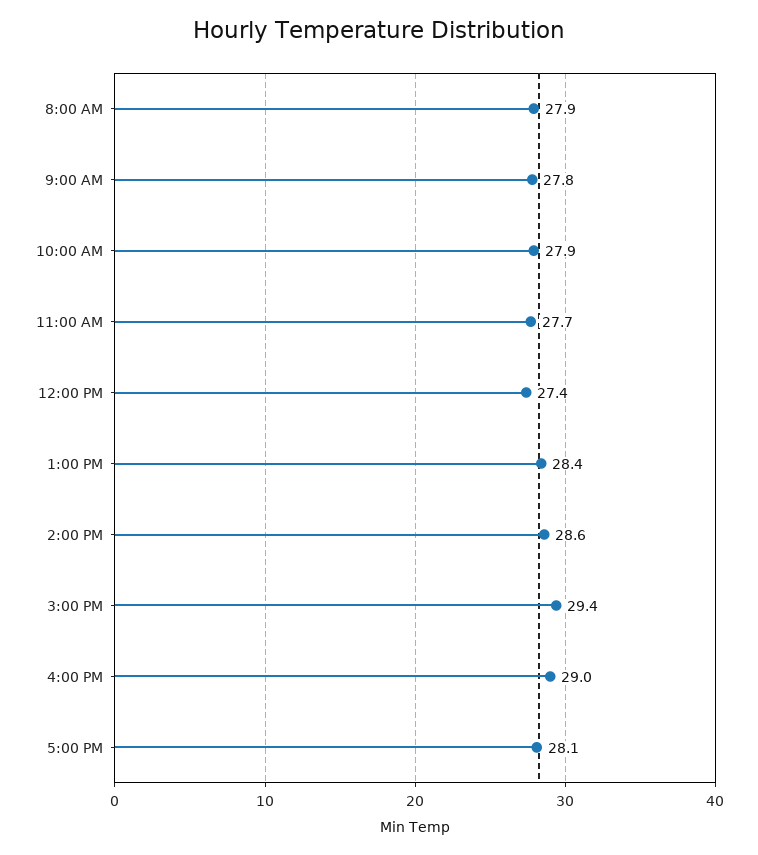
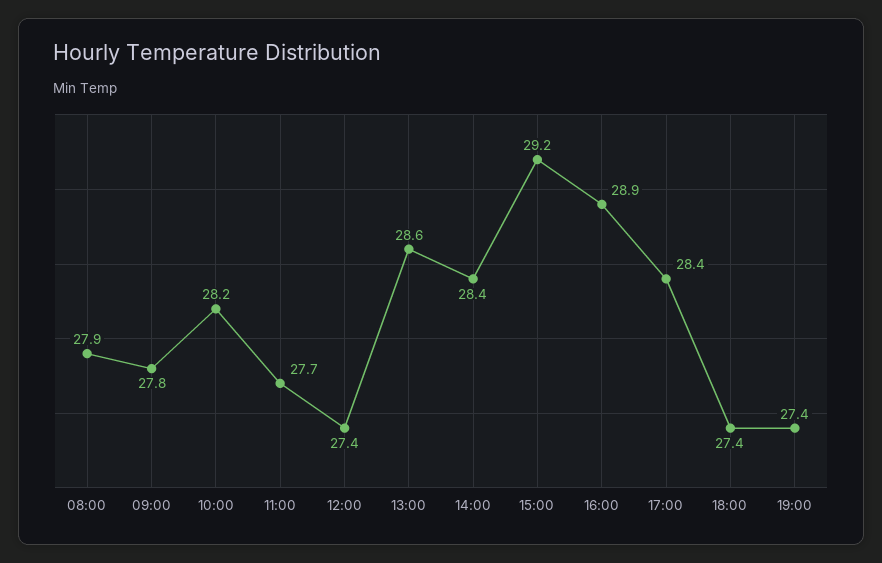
10:00 AM: 27.9 -> 28.2
1:00 PM: 28.4 -> 28.6
2:00 PM: 28.6 -> 28.4
3:00 PM: 29.4 -> 29.2
4:00 PM: 29 -> 28.9
5:00 PM: 28.1 -> 28.4
18:00: none -> 27.4
19:00: none -> 27.4

